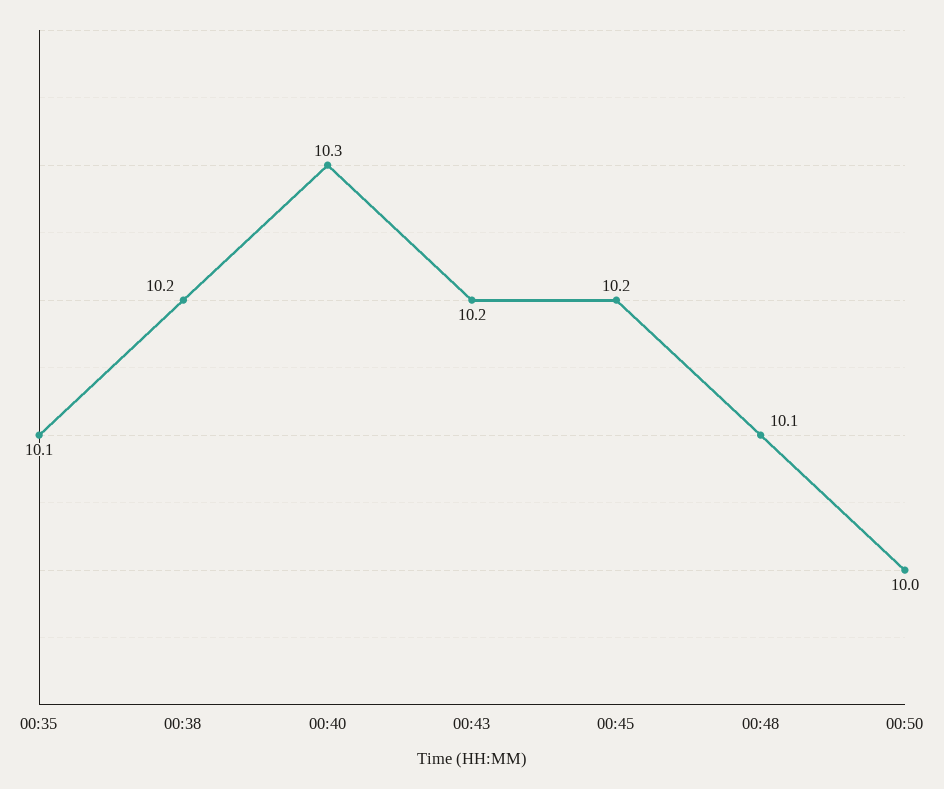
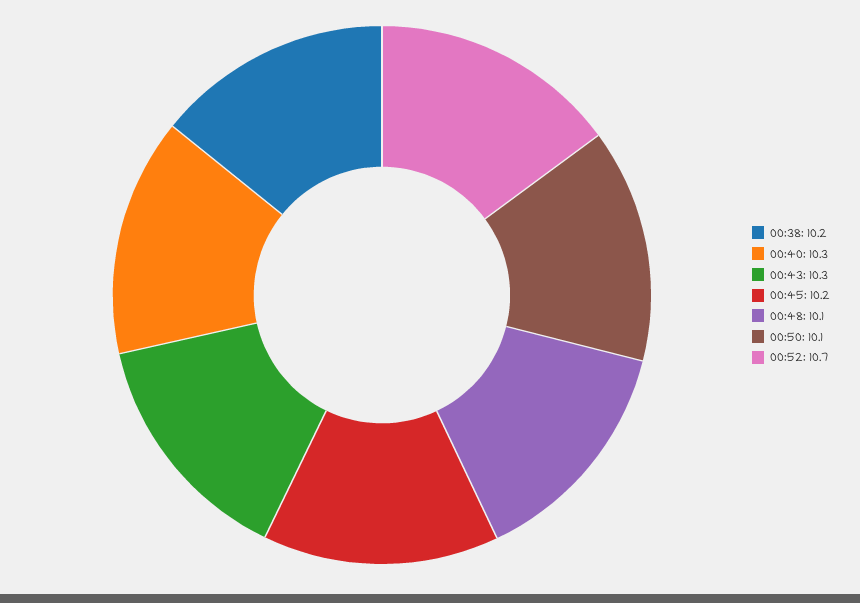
00:35: 10.1 -> none
00:43: 10.2 -> 10.3
00:50: 10 -> 10.1
00:52: none -> 10.7

